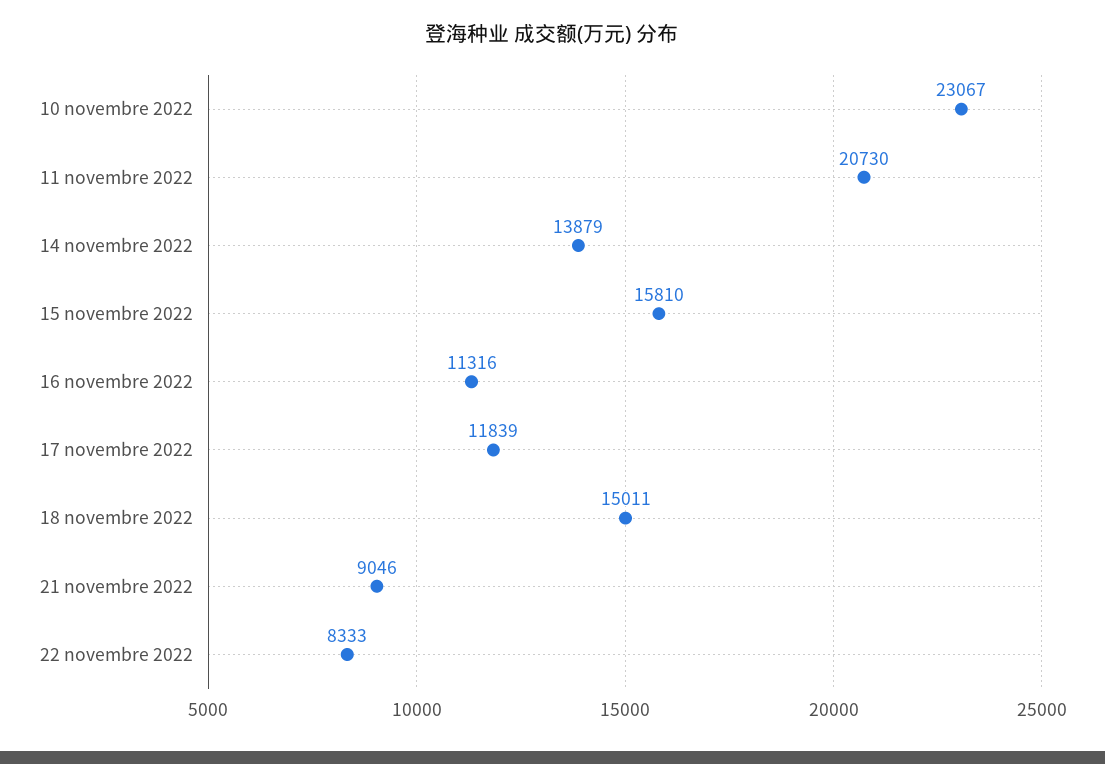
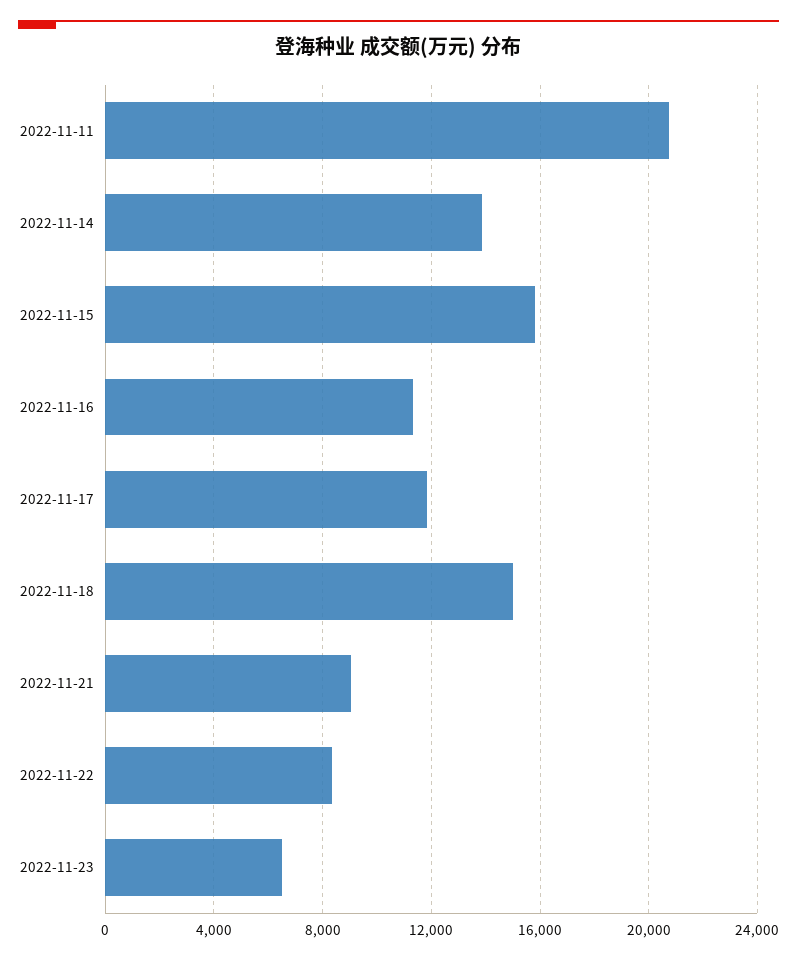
10 novembre 2022: 23067 -> none
2022-11-23: none -> 6500

